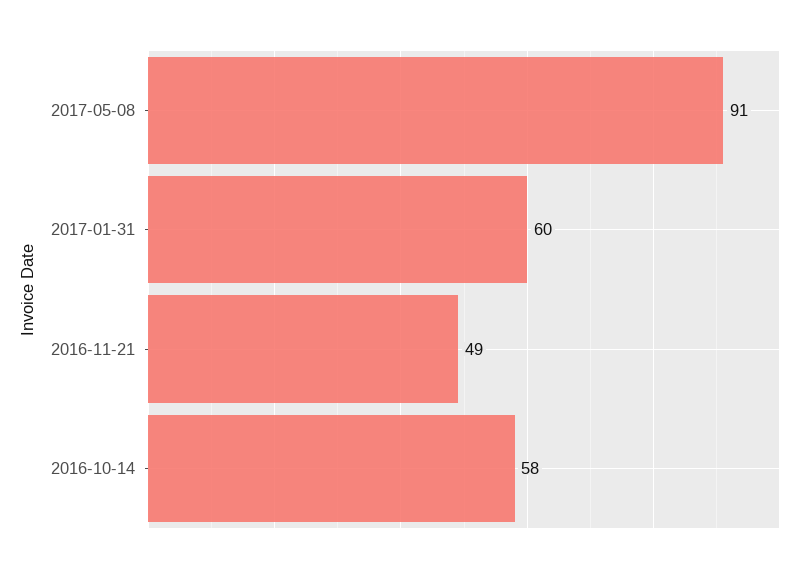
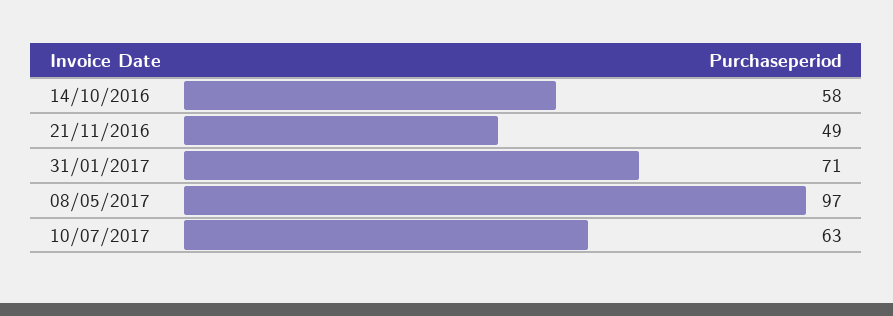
2017-05-08: 91 -> 97
2017-01-31: 60 -> 71
10/07/2017: none -> 63

